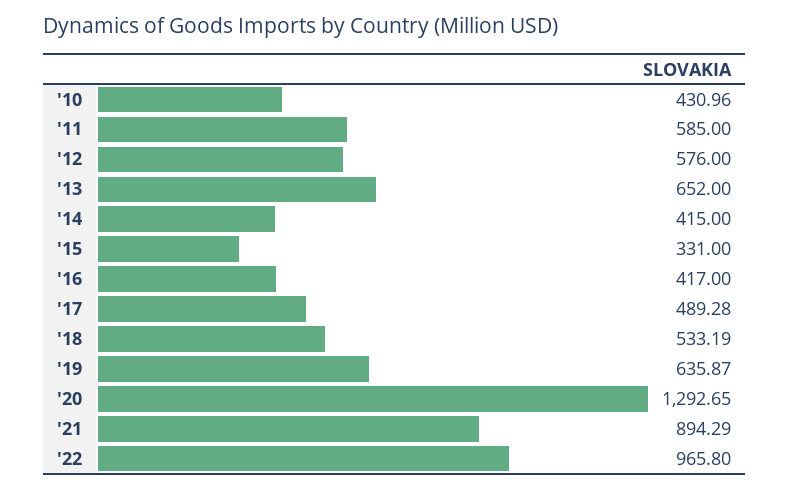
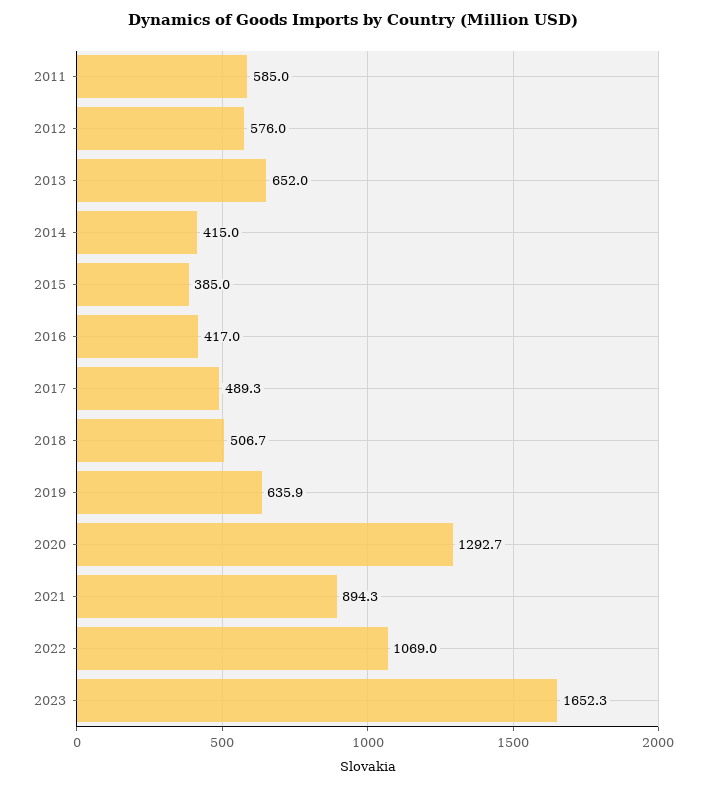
'10: 430.96 -> none
'15: 331 -> 385
'18: 533.19 -> 506.7
'22: 965.8 -> 1069
2023: none -> 1652.3

